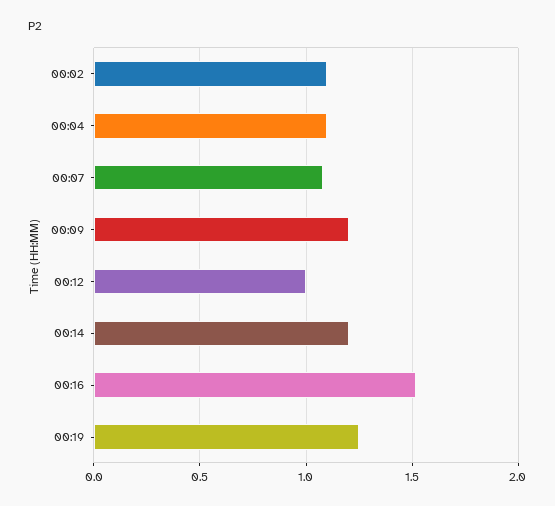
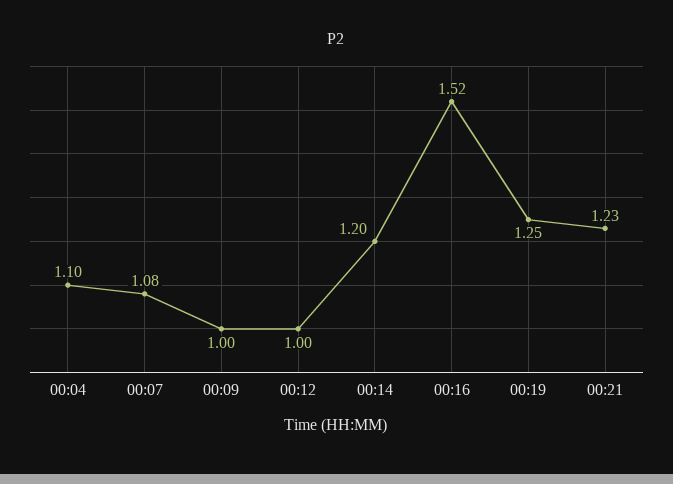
00:02: 1.1 -> none
00:09: 1.2 -> 1
00:21: none -> 1.23

